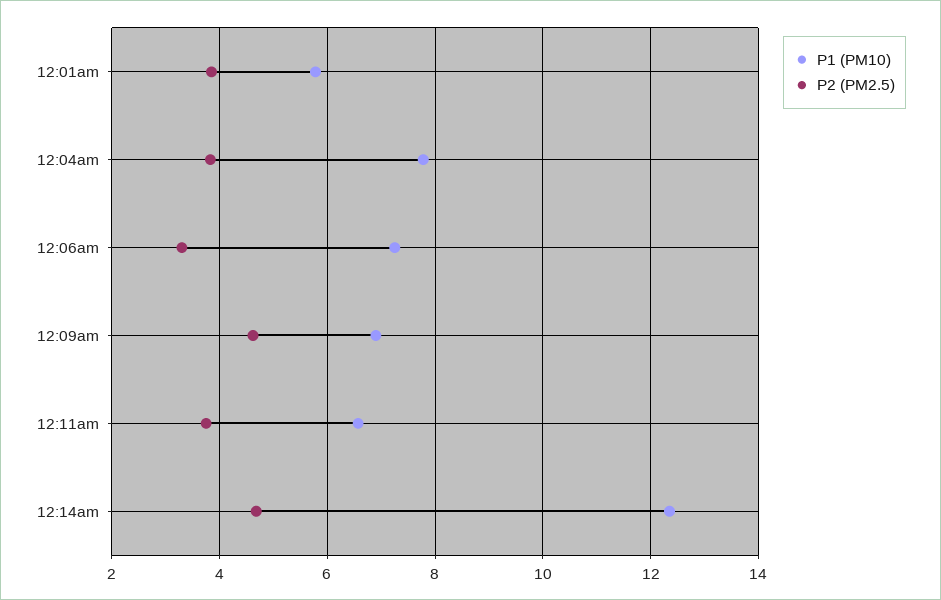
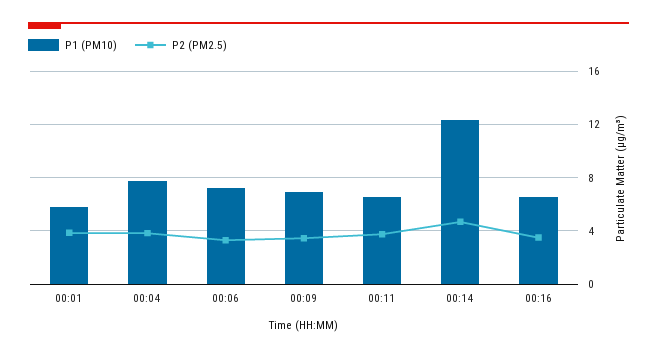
P2 (PM2.5), 12:09am: 4.6 -> 3.5
P1 (PM10), 00:16: none -> 6.5
P2 (PM2.5), 00:16: none -> 3.5

